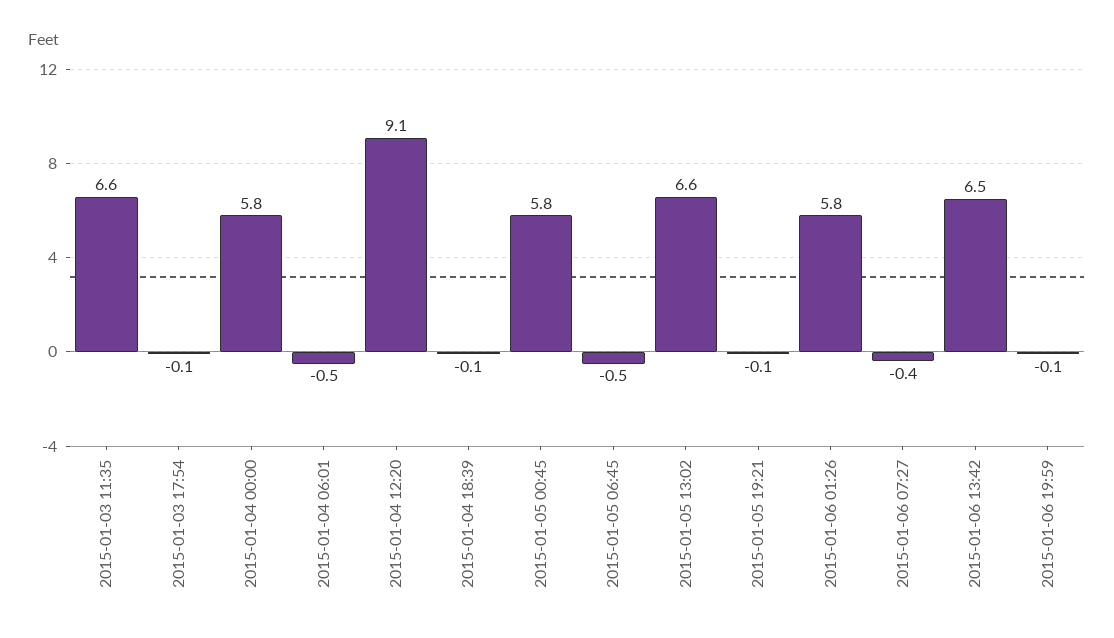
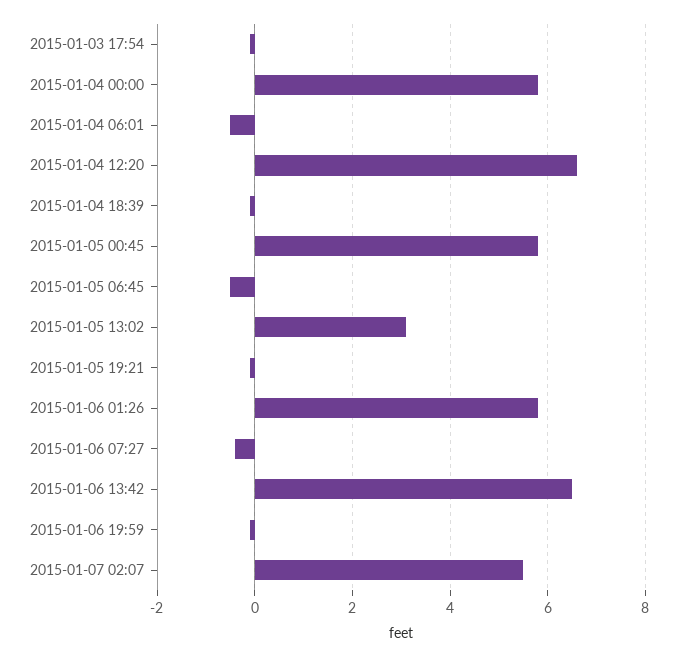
2015-01-03 11:35: 6.6 -> none
2015-01-04 12:20: 9.1 -> 6.5
2015-01-05 13:02: 6.6 -> 3
2015-01-07 02:07: none -> 5.5

